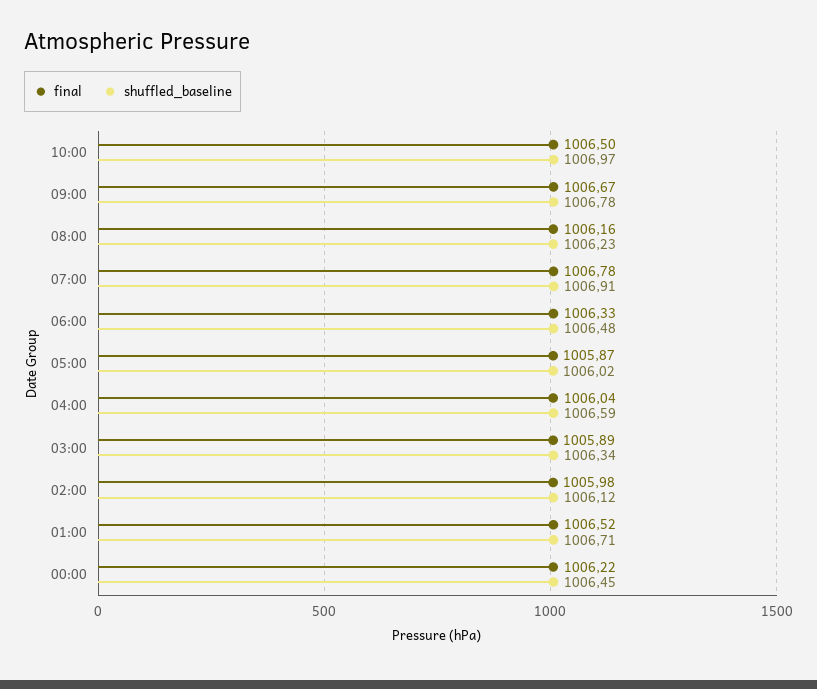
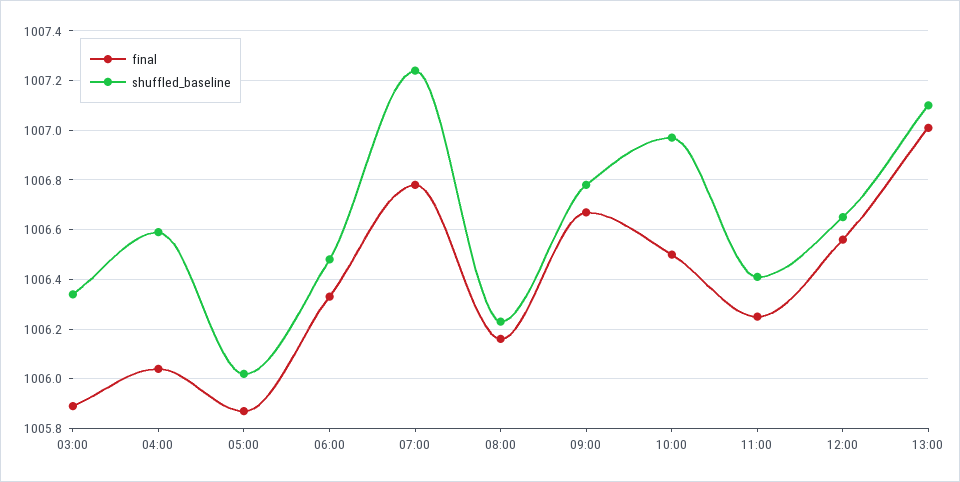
shuffled_baseline, 07:00: 1006.91 -> 1007.25
final, 02:00: 1005.98 -> none
shuffled_baseline, 02:00: 1006.12 -> none
final, 01:00: 1006.52 -> none
shuffled_baseline, 01:00: 1006.71 -> none
final, 00:00: 1006.22 -> none
shuffled_baseline, 00:00: 1006.45 -> none
final, 11:00: none -> 1006.25
shuffled_baseline, 11:00: none -> 1006.4
final, 12:00: none -> 1006.55
shuffled_baseline, 12:00: none -> 1006.65
final, 13:00: none -> 1007
shuffled_baseline, 13:00: none -> 1007.1

